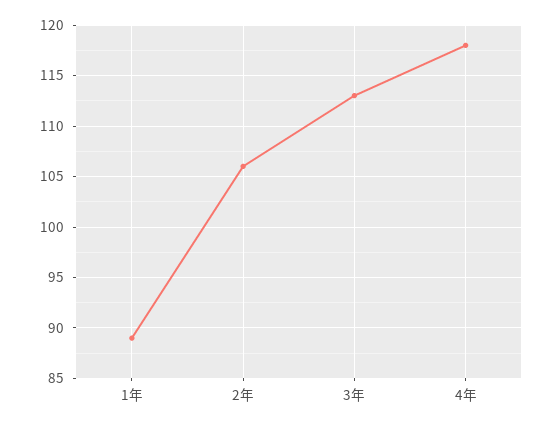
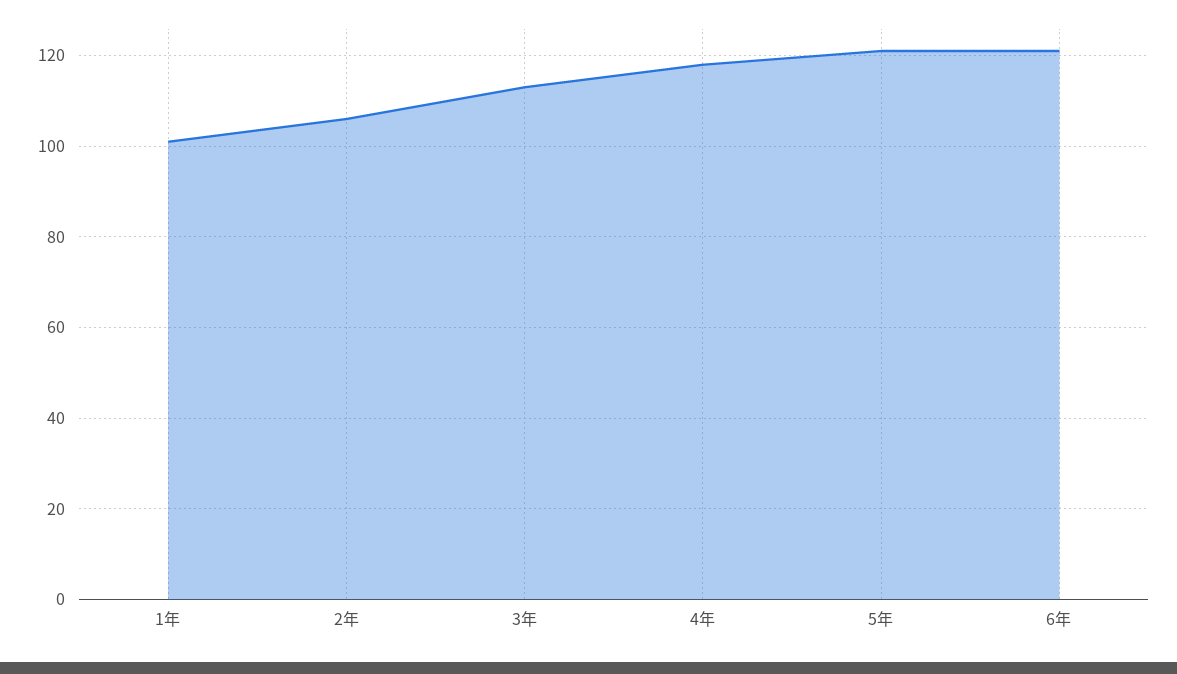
1年: 89 -> 100
5年: none -> 120
6年: none -> 120

